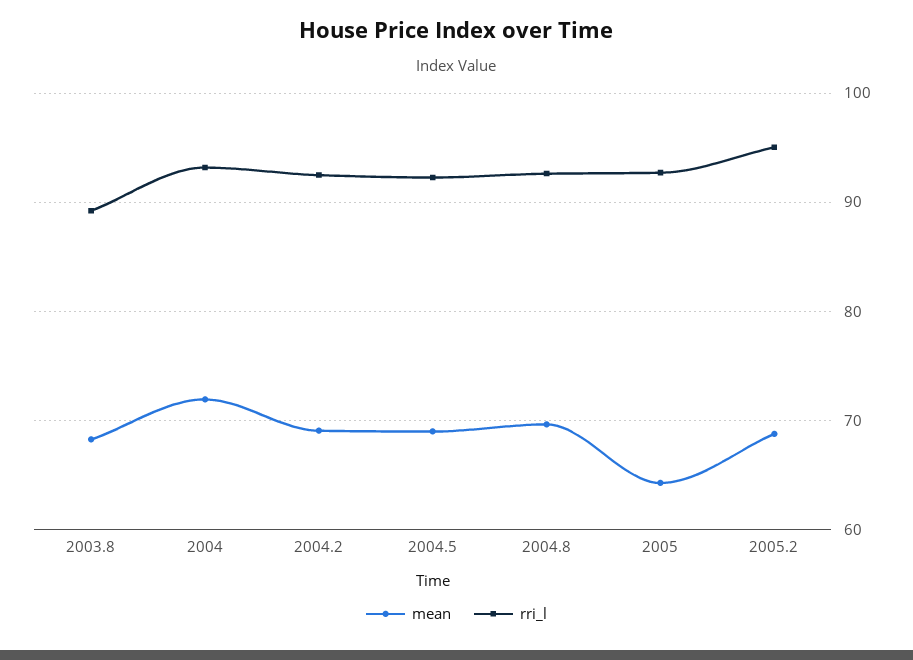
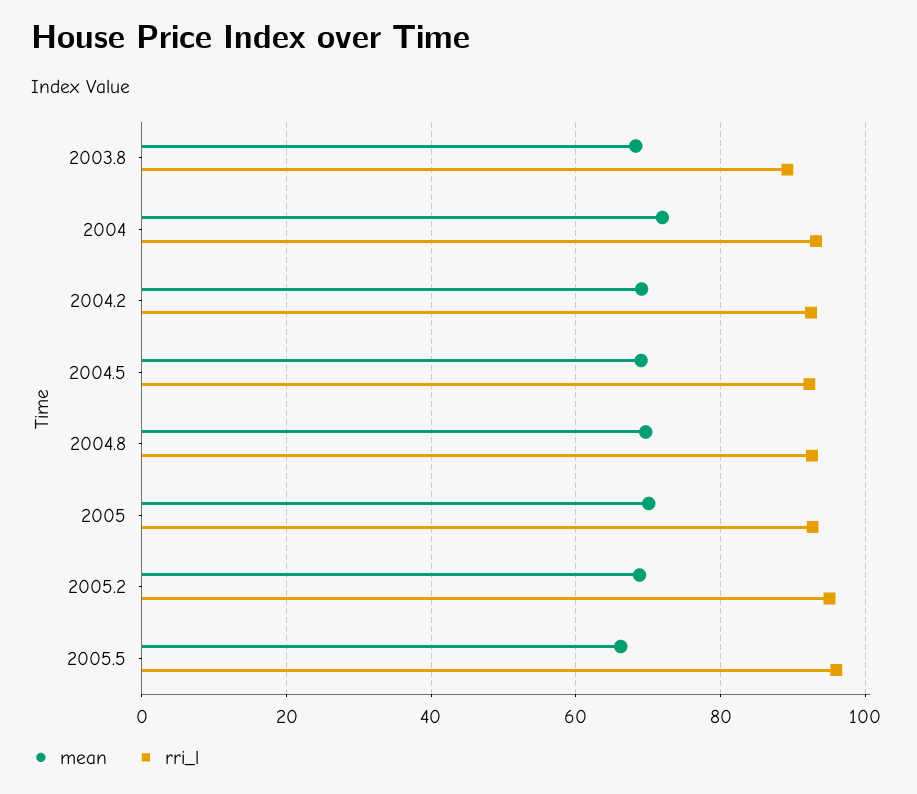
mean, 2005: 64 -> 70
mean, 2005.5: none -> 66
rri_l, 2005.5: none -> 96

